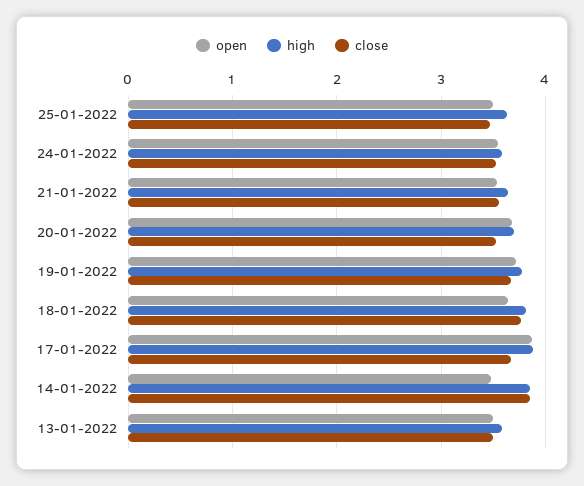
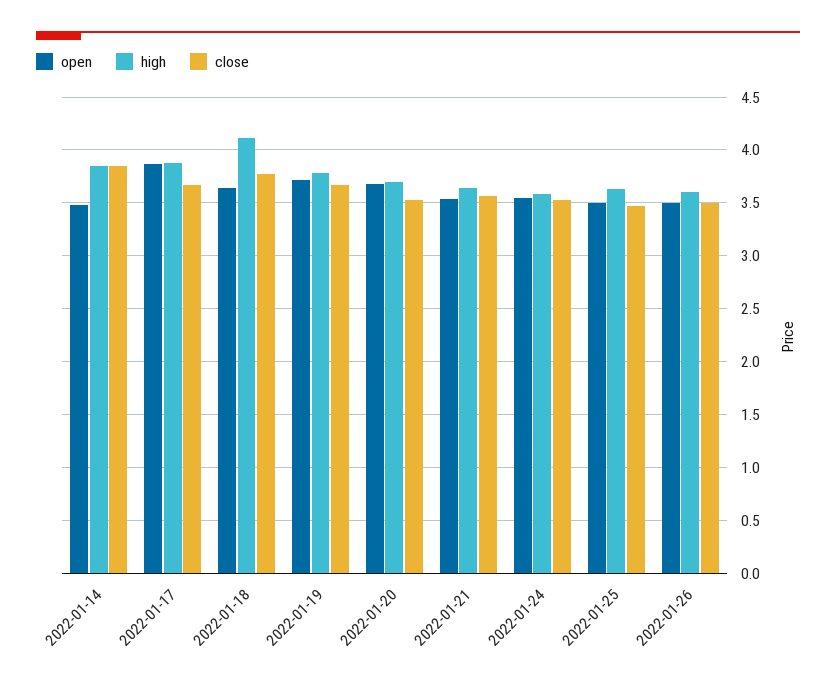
high, 18-01-2022: 3.8 -> 4.1
open, 13-01-2022: 3.5 -> none
high, 13-01-2022: 3.6 -> none
close, 13-01-2022: 3.5 -> none
open, 2022-01-26: none -> 3.5
high, 2022-01-26: none -> 3.6
close, 2022-01-26: none -> 3.5

